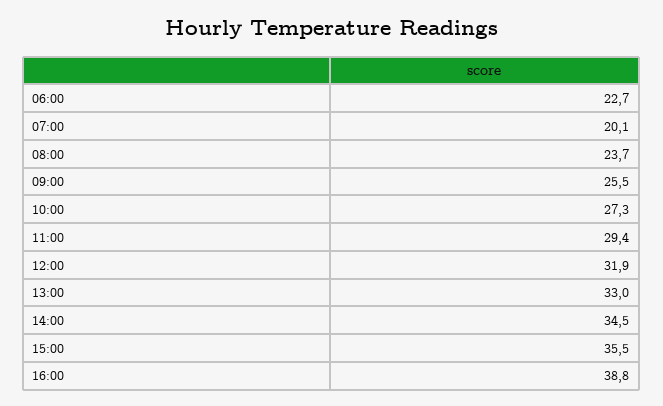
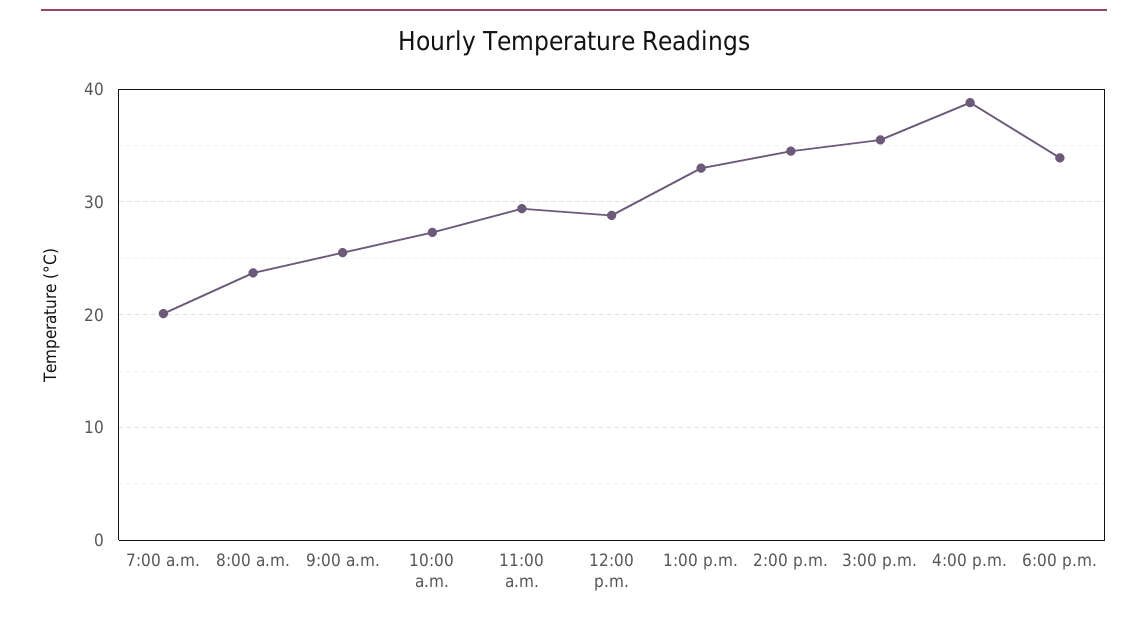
06:00: 22.7 -> none
12:00: 31.9 -> 29
6:00 p.m.: none -> 34

